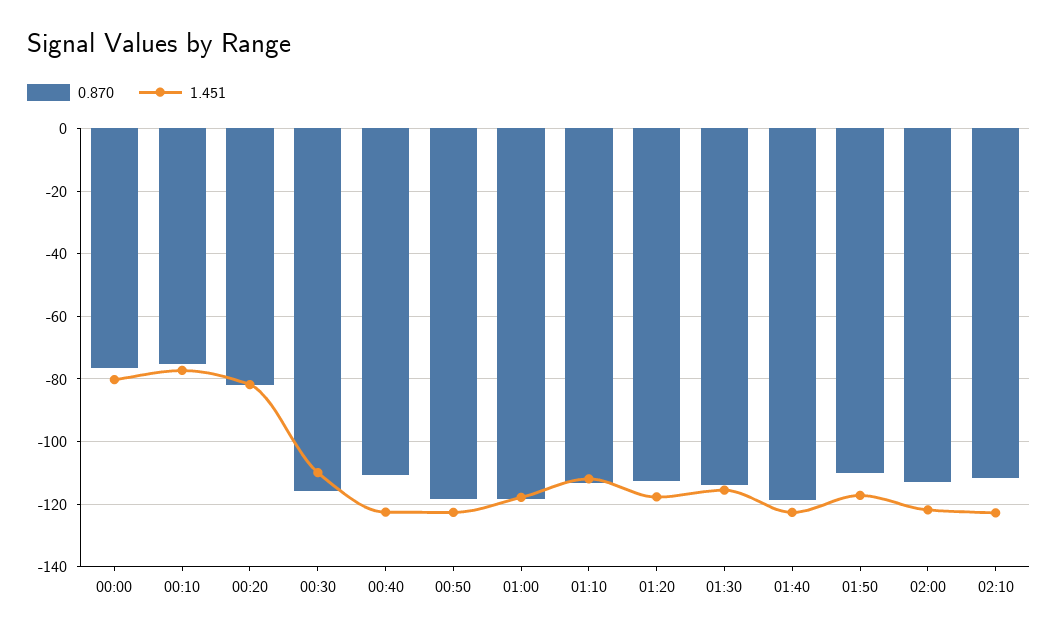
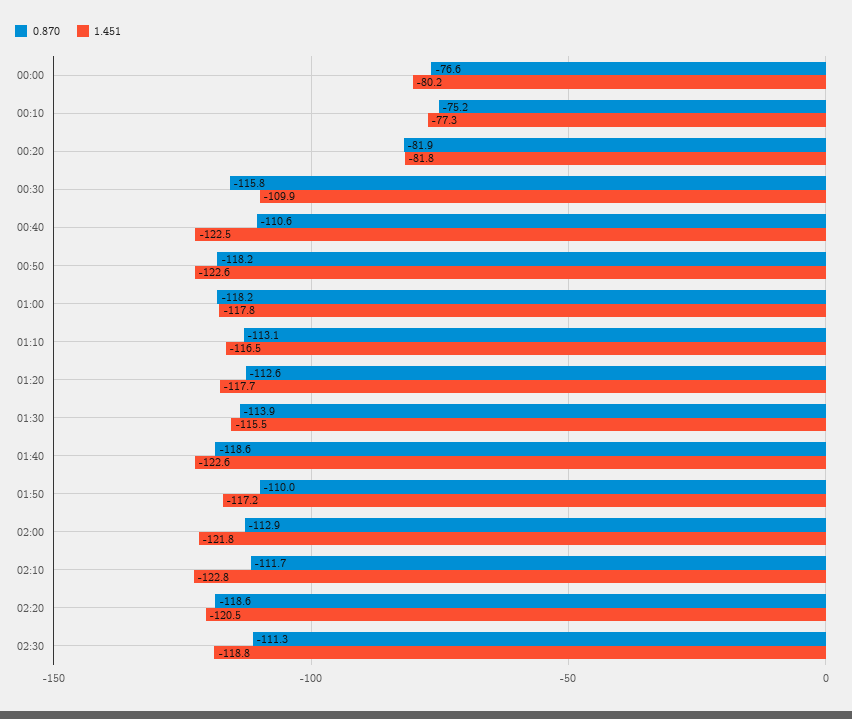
1.451, 01:10: -112 -> -116.5
0.870, 02:20: none -> -118.6
1.451, 02:20: none -> -120.5
0.870, 02:30: none -> -111.3
1.451, 02:30: none -> -118.8

